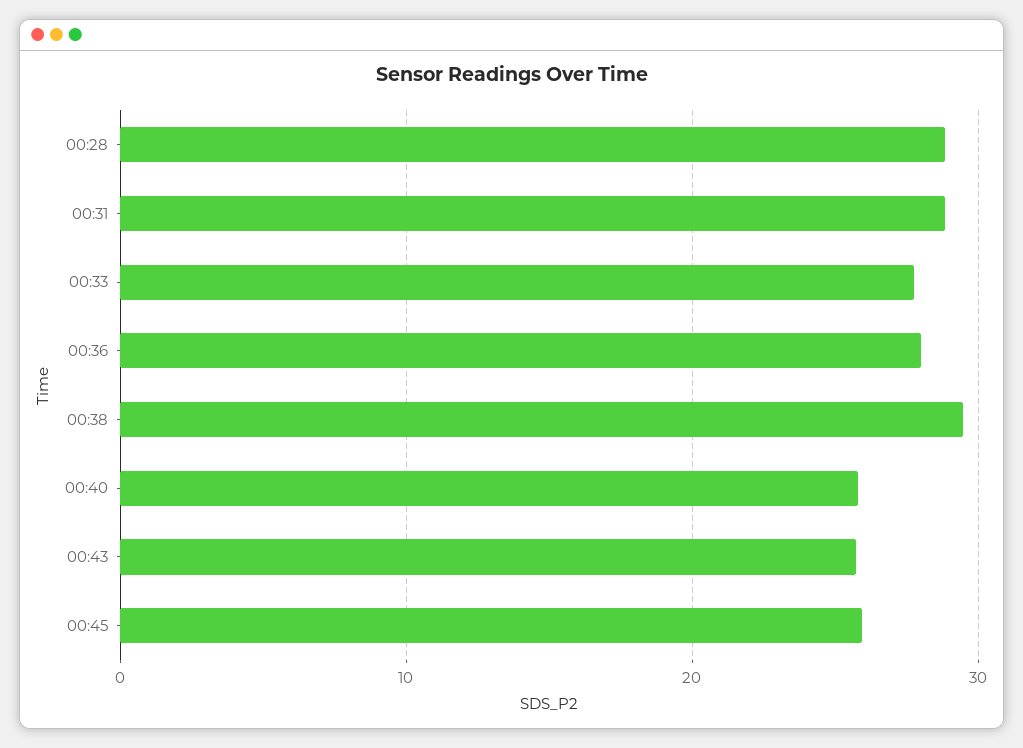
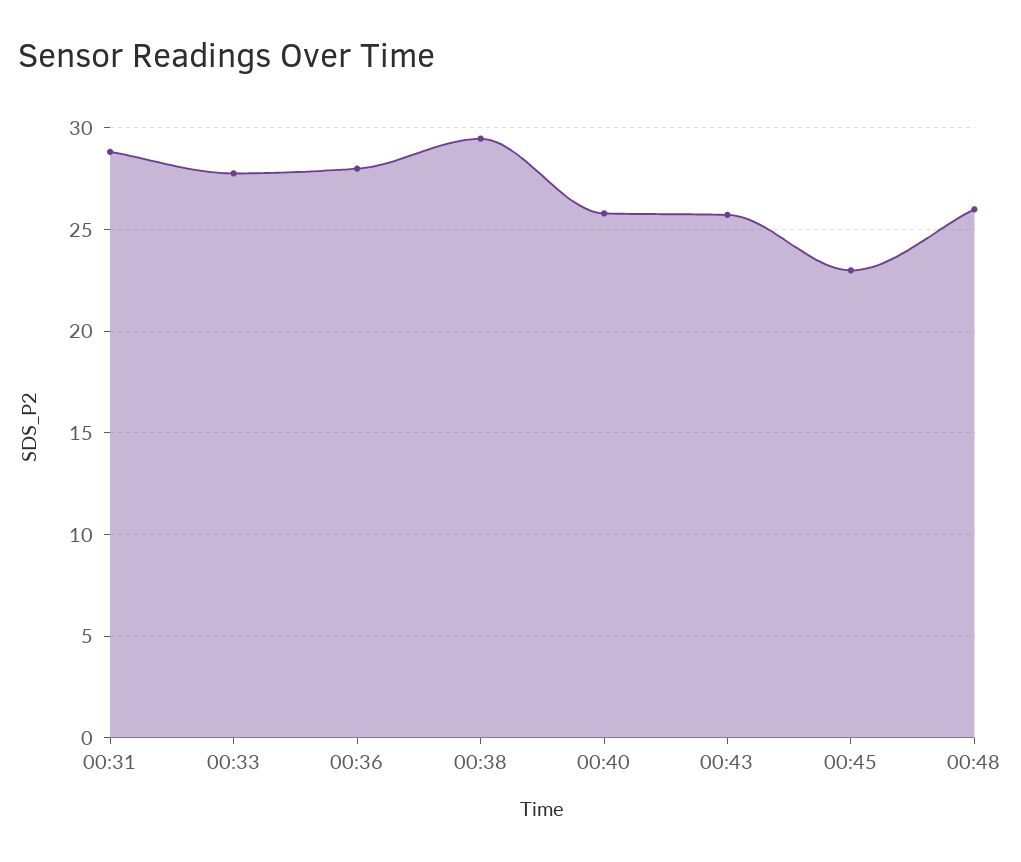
00:28: 29 -> none
00:45: 26 -> 23
00:48: none -> 26

